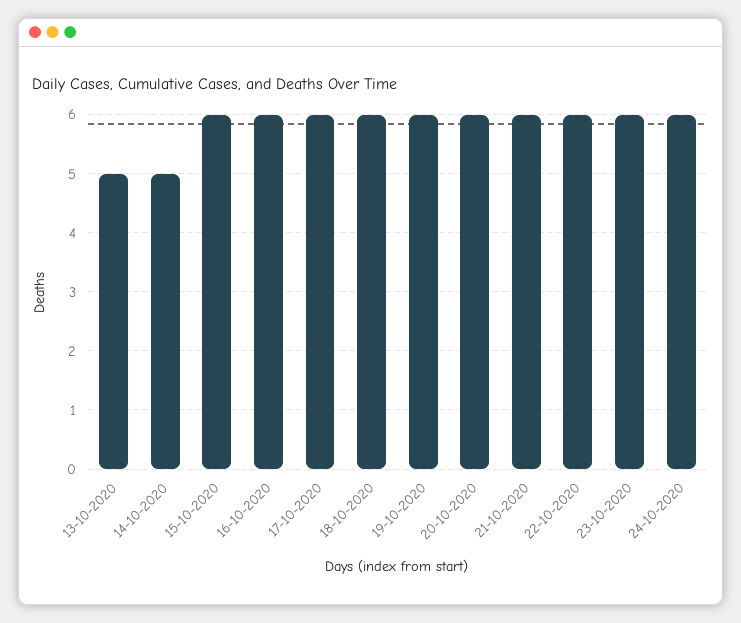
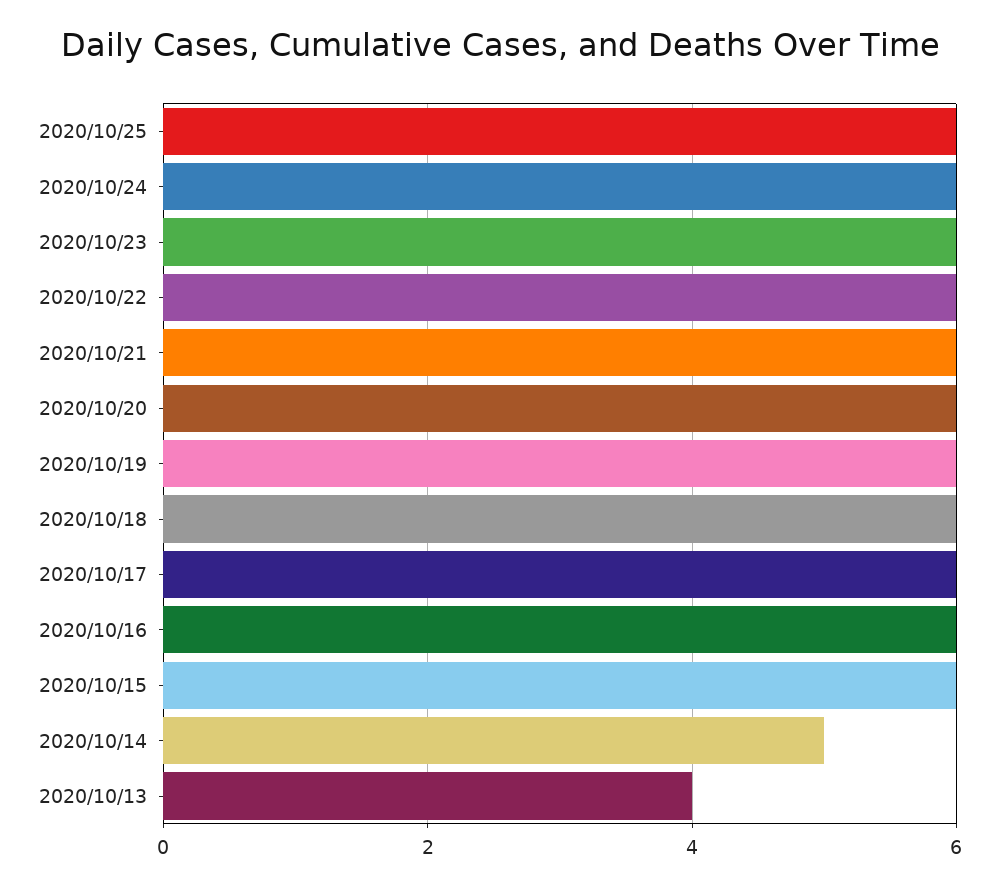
13-10-2020: 5 -> 4
2020/10/25: none -> 6

